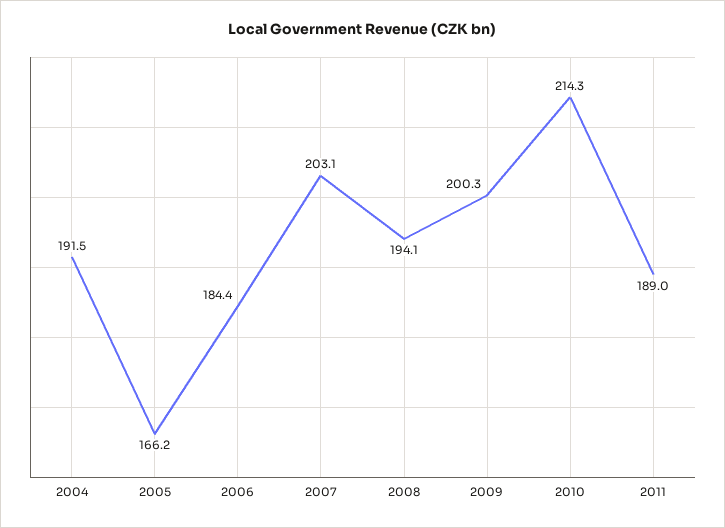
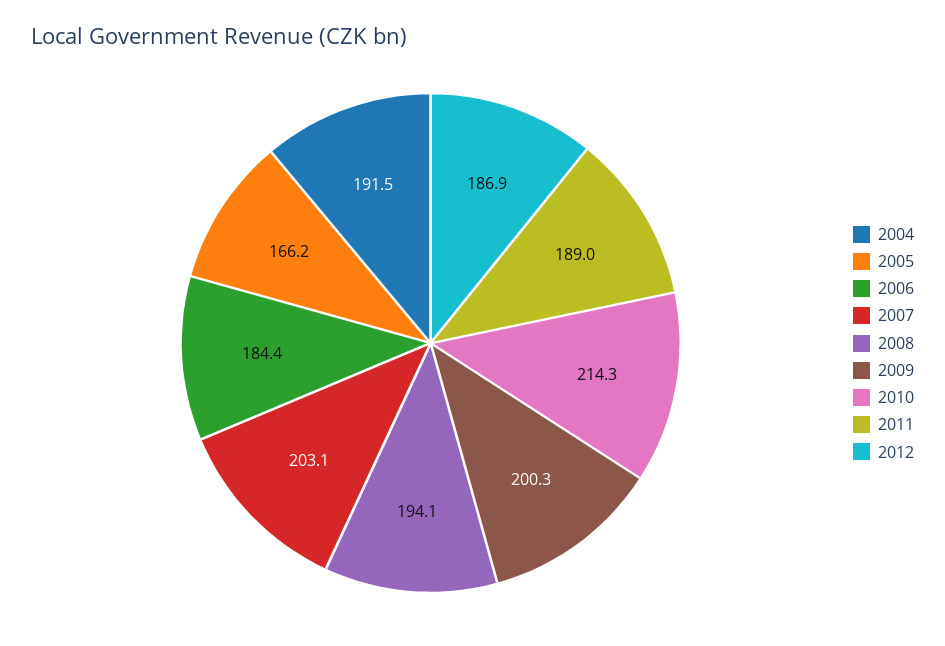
2012: none -> 186.9

